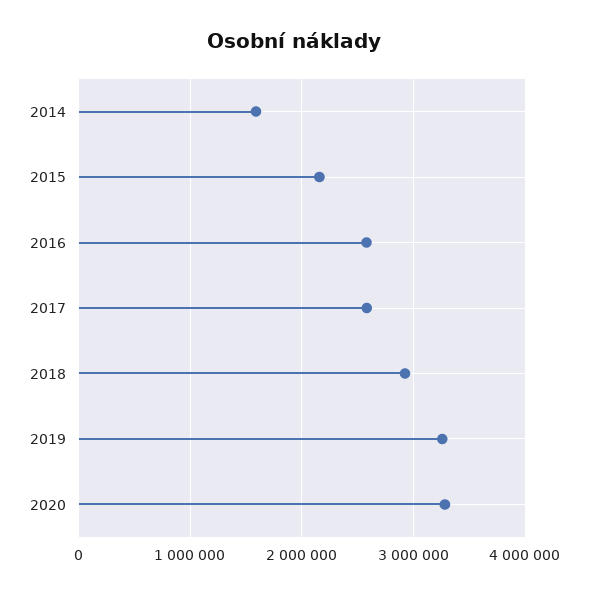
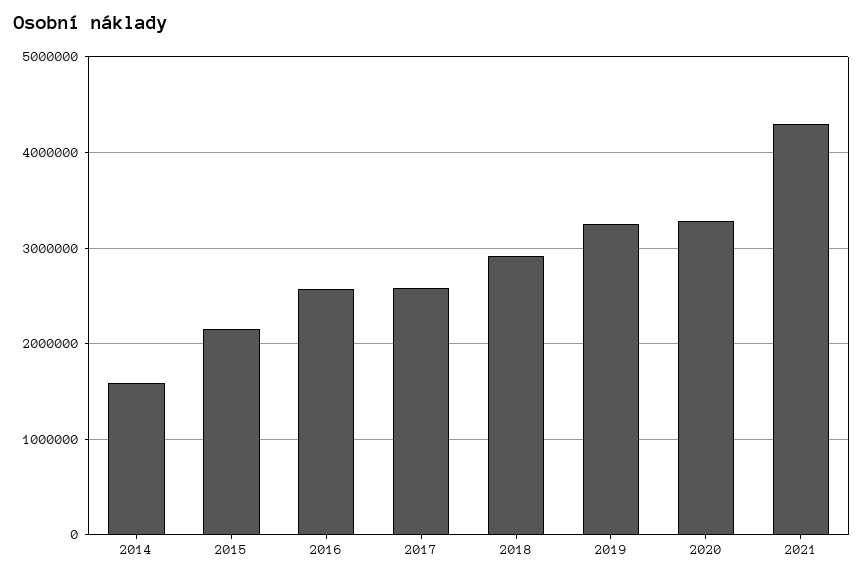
2021: none -> 4300000

